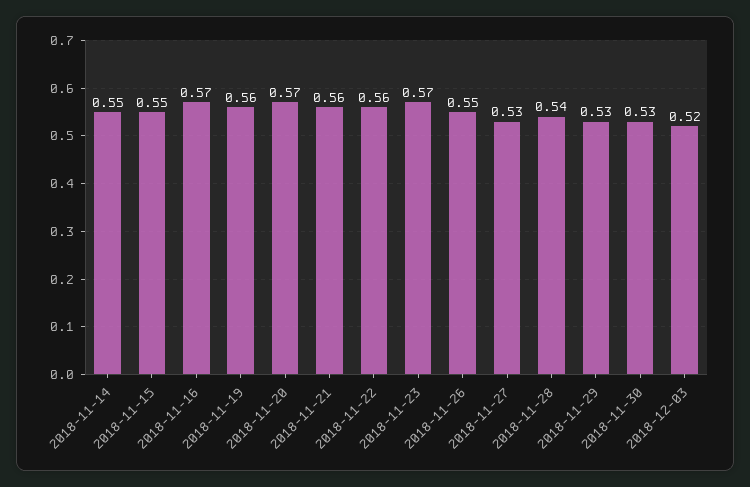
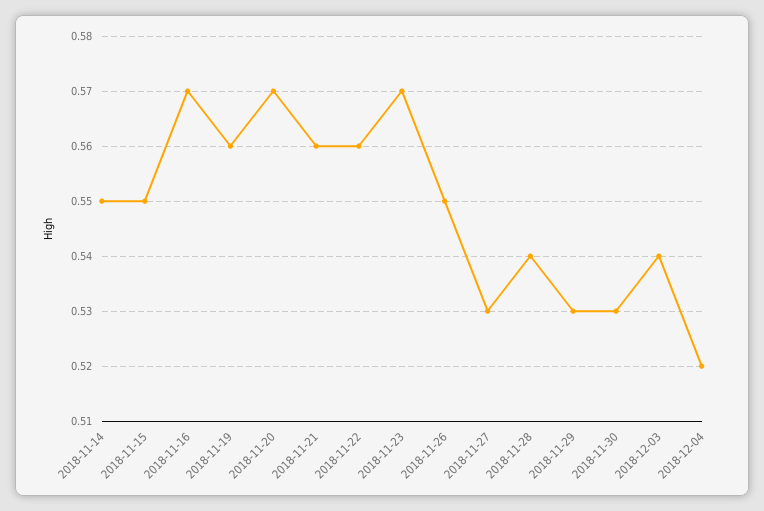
2018-12-03: 0.52 -> 0.54
2018-12-04: none -> 0.52

